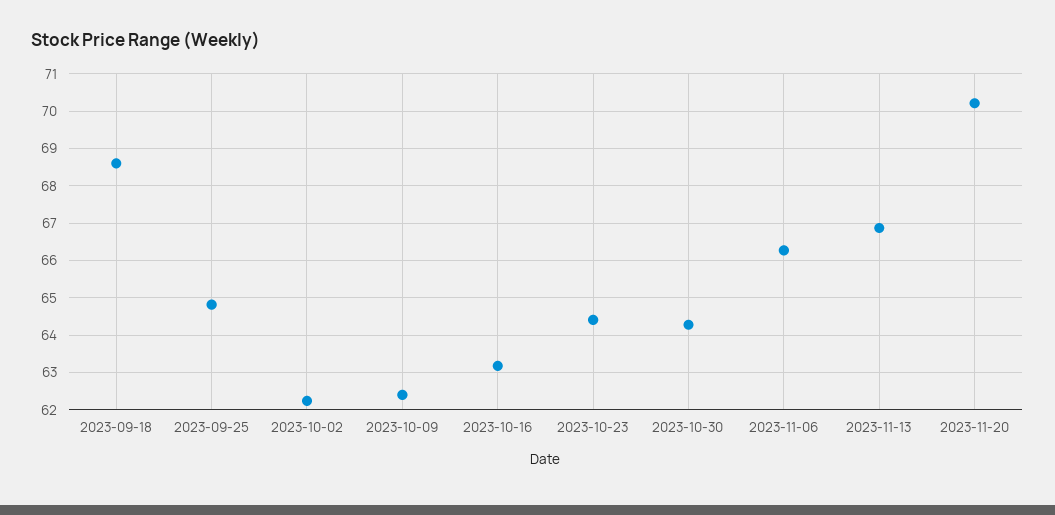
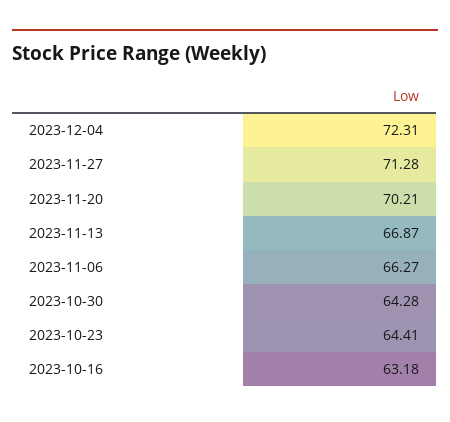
2023-09-18: 68.6 -> none
2023-09-25: 64.8 -> none
2023-10-02: 62.2 -> none
2023-10-09: 62.4 -> none
2023-12-04: none -> 72.31
2023-11-27: none -> 71.28

